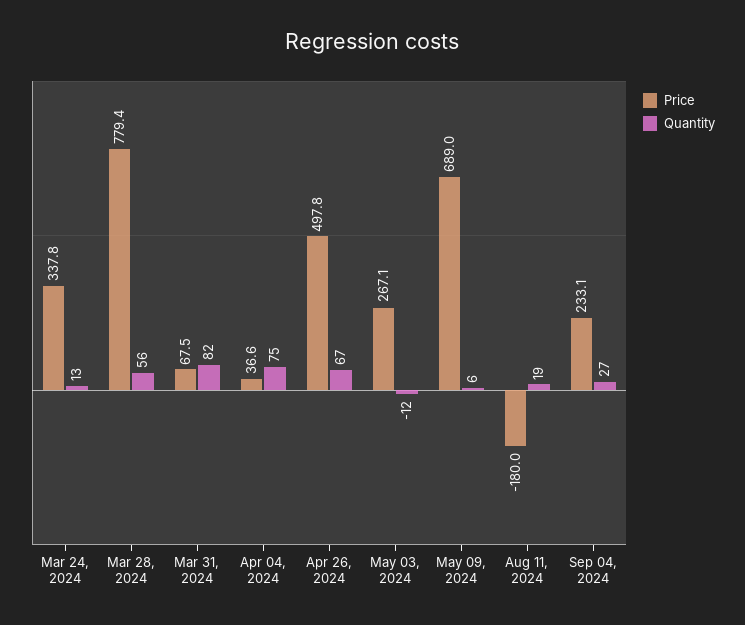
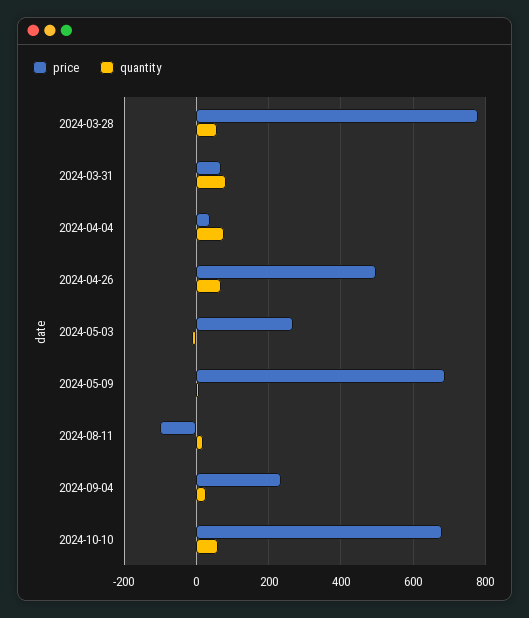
Price, Mar 24, 2024: 337.8 -> none
Quantity, Mar 24, 2024: 13 -> none
Price, Aug 11, 2024: -180 -> -100
Price, 2024-10-10: none -> 680
Quantity, 2024-10-10: none -> 60

